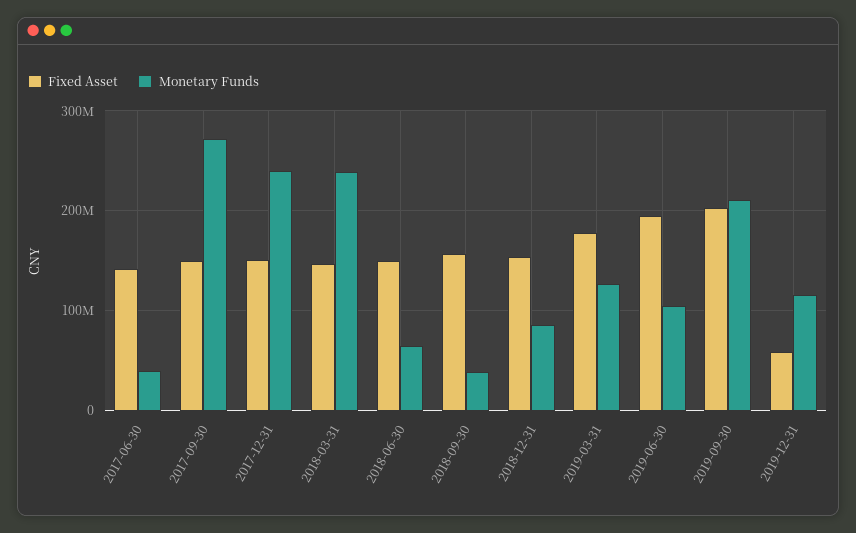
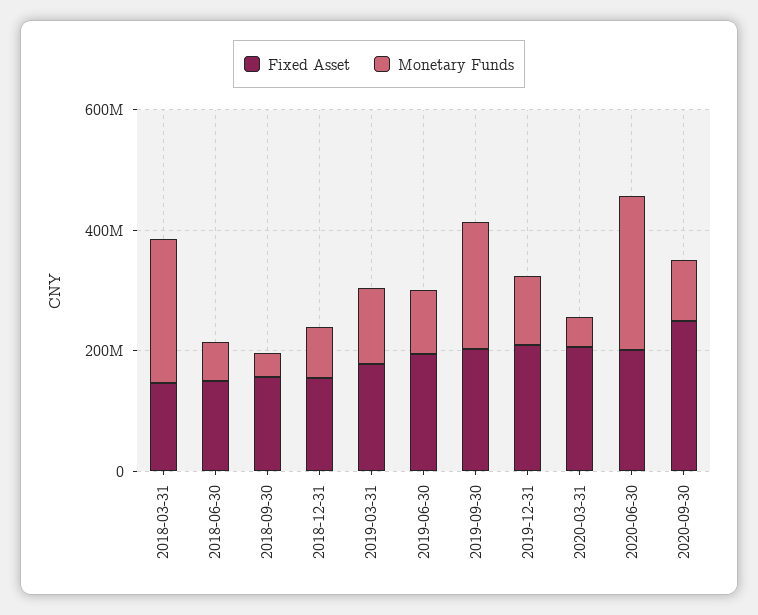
Fixed Asset, 2017-06-30: 140000000 -> none
Monetary Funds, 2017-06-30: 40000000 -> none
Fixed Asset, 2017-09-30: 150000000 -> none
Monetary Funds, 2017-09-30: 270000000 -> none
Fixed Asset, 2017-12-31: 150000000 -> none
Monetary Funds, 2017-12-31: 240000000 -> none
Fixed Asset, 2019-12-31: 60000000 -> 200000000
Fixed Asset, 2020-03-31: none -> 200000000
Monetary Funds, 2020-03-31: none -> 50000000
Fixed Asset, 2020-06-30: none -> 200000000
Monetary Funds, 2020-06-30: none -> 250000000
Fixed Asset, 2020-09-30: none -> 250000000
Monetary Funds, 2020-09-30: none -> 100000000

